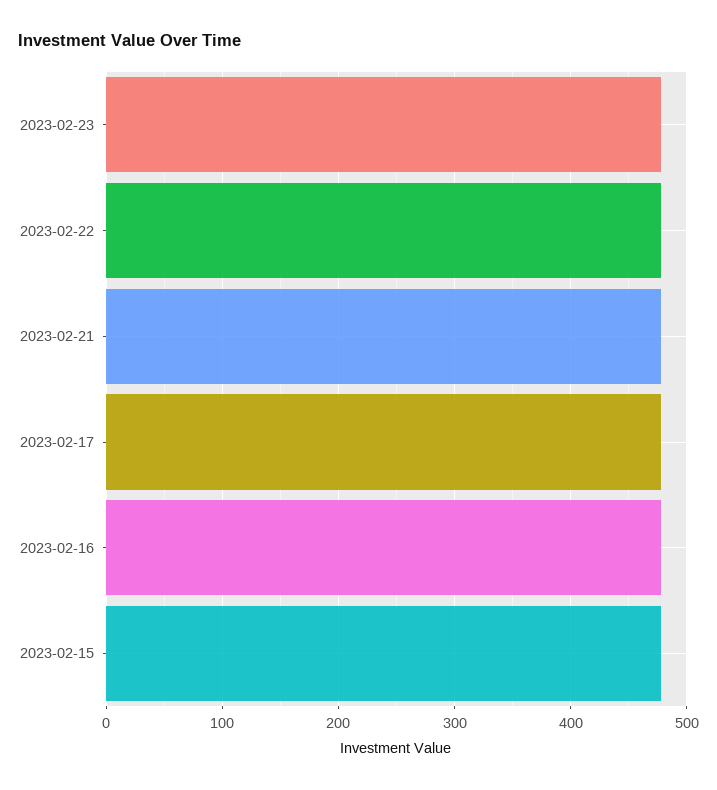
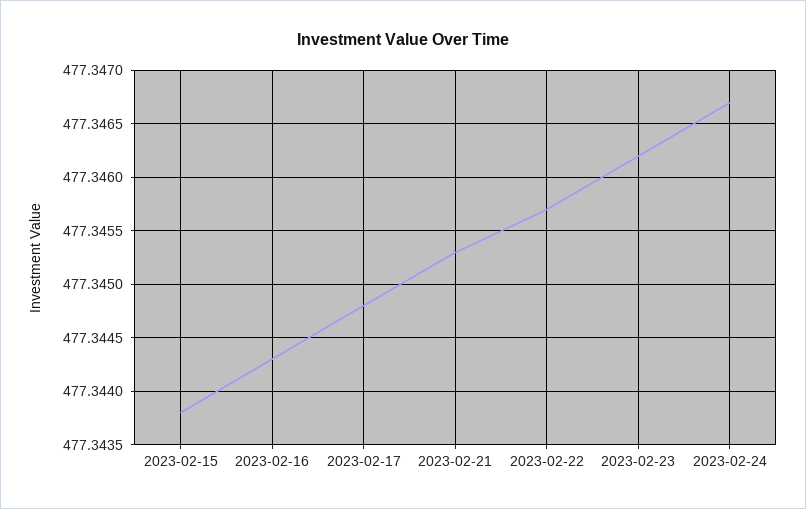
2023-02-24: none -> 477.3467

